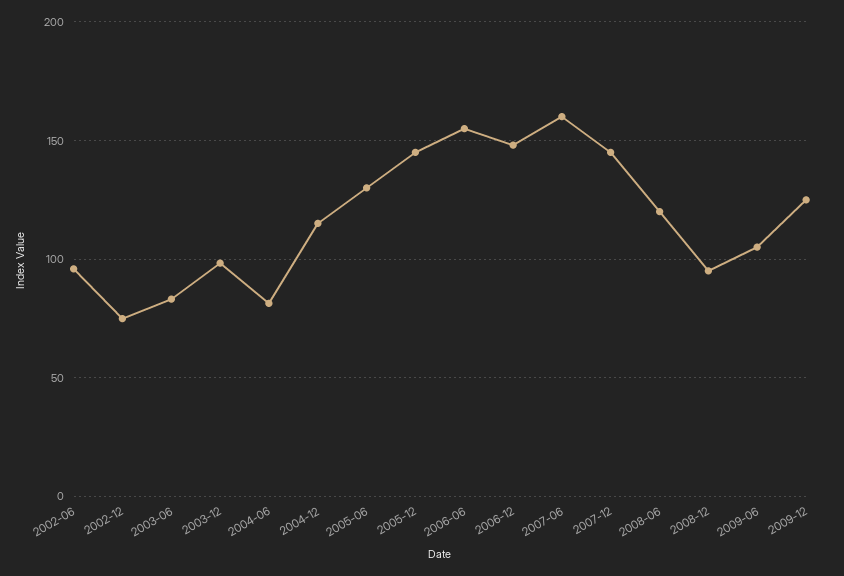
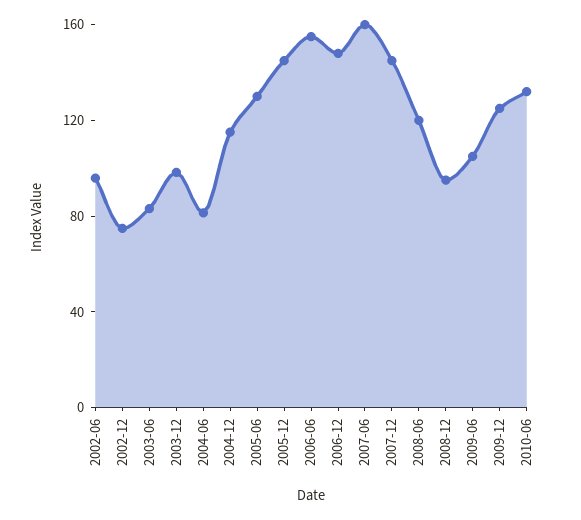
2010-06: none -> 130

